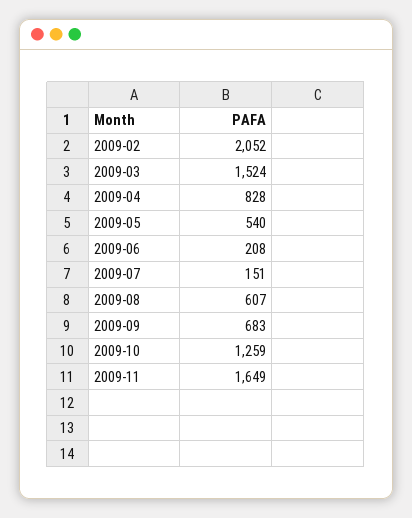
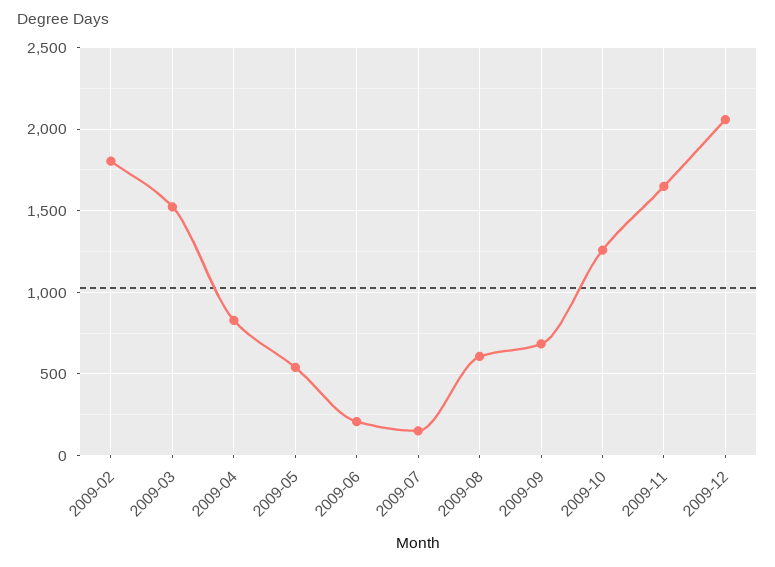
2009-02: 2052 -> 1800
2009-12: none -> 2050

